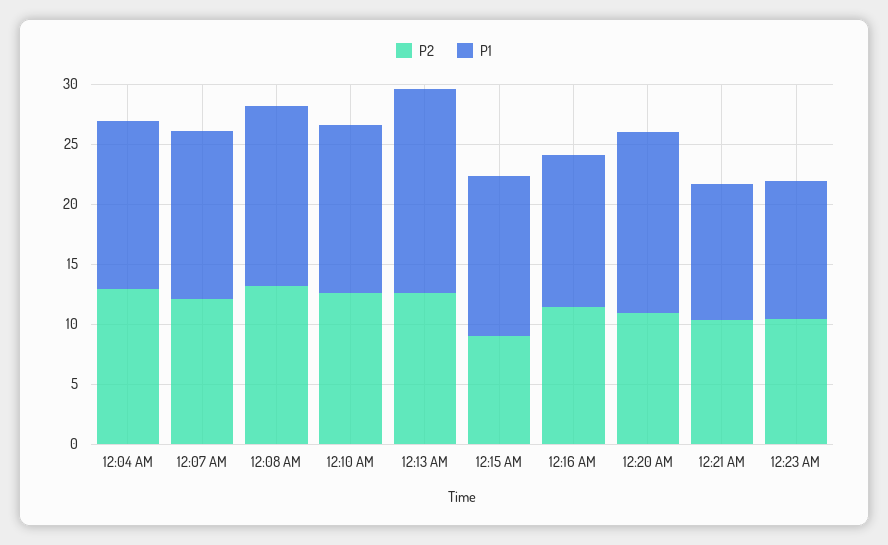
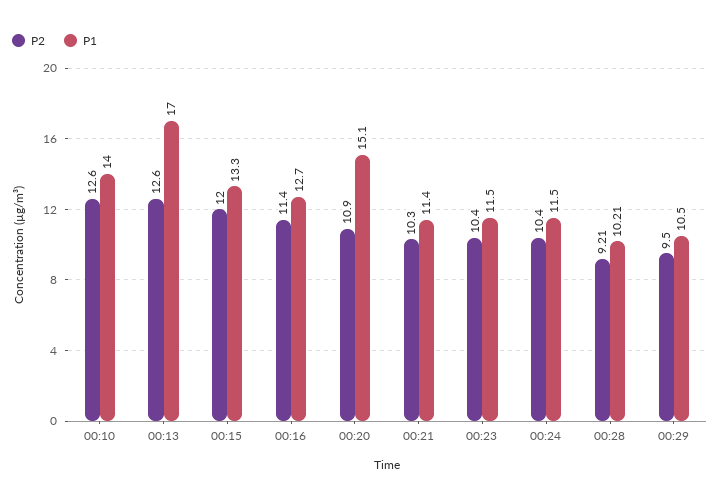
P2, 12:04 AM: 13 -> none
P1, 12:04 AM: 14 -> none
P2, 12:07 AM: 12 -> none
P1, 12:07 AM: 14 -> none
P2, 12:08 AM: 13 -> none
P1, 12:08 AM: 15 -> none
P2, 12:15 AM: 9 -> 12
P2, 00:24: none -> 10.4
P1, 00:24: none -> 11.5
P2, 00:28: none -> 9.21
P1, 00:28: none -> 10.21
P2, 00:29: none -> 9.5
P1, 00:29: none -> 10.5

